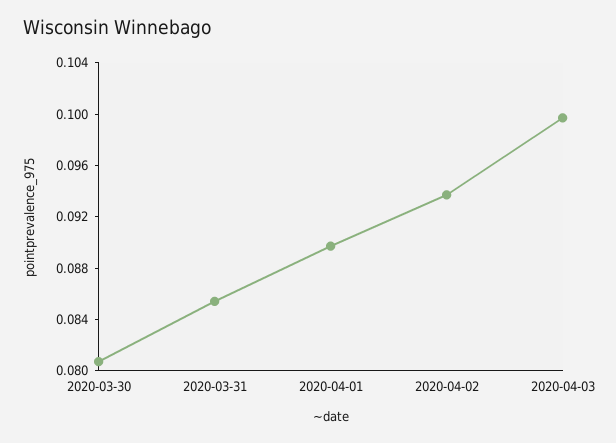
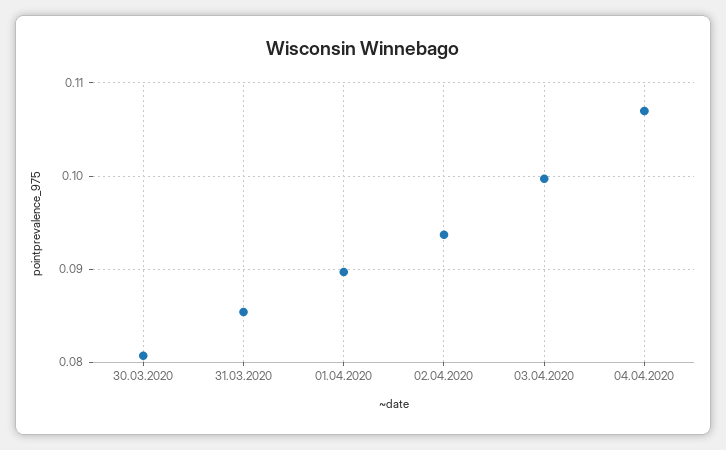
04.04.2020: none -> 0.107

